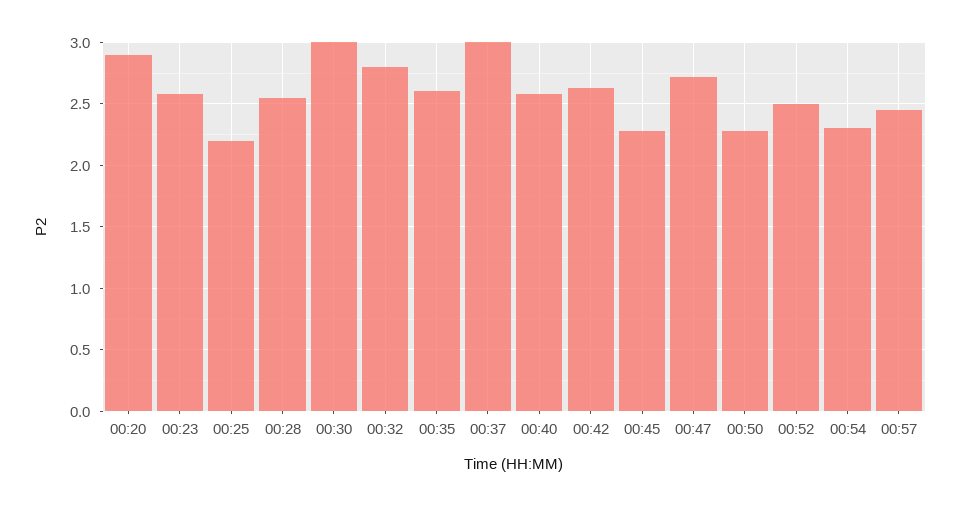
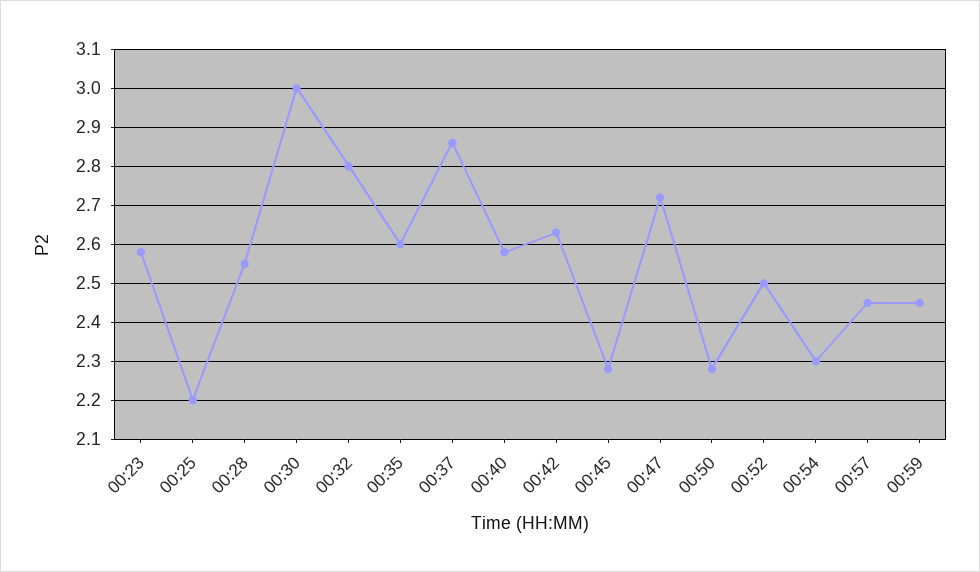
00:20: 2.9 -> none
00:37: 3 -> 2.85
00:59: none -> 2.45

